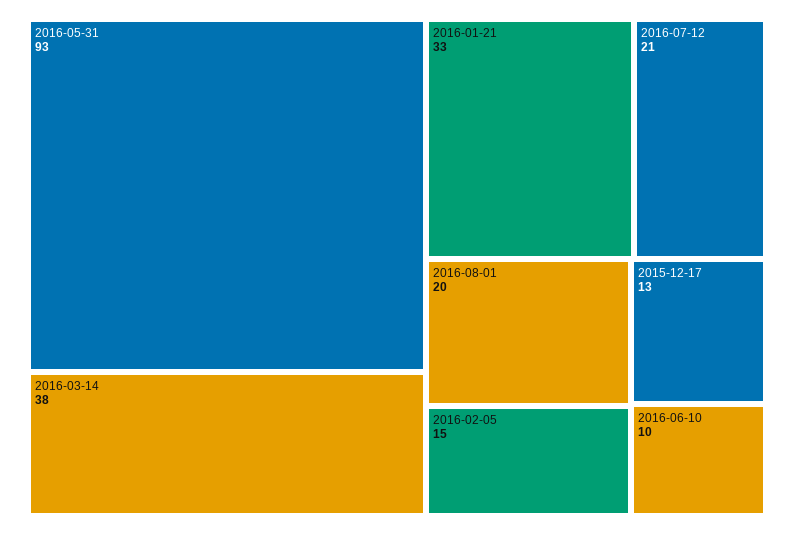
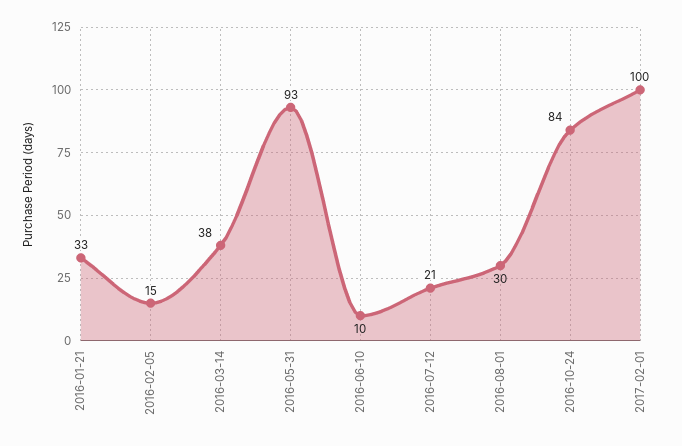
2016-08-01: 20 -> 30
2015-12-17: 13 -> none
2016-10-24: none -> 84
2017-02-01: none -> 100

